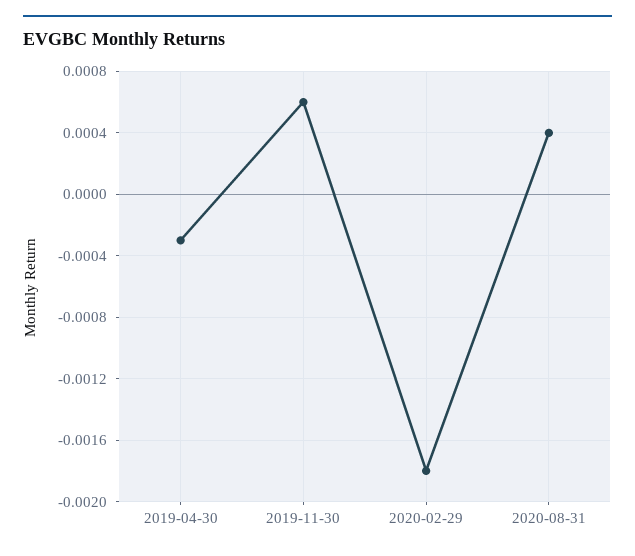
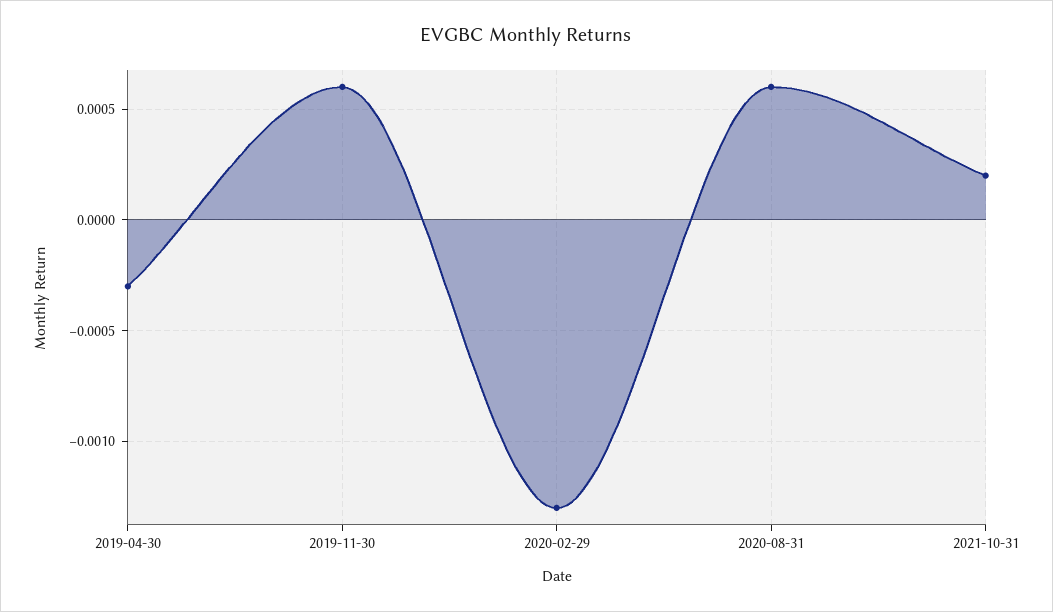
2020-02-29: -0.0018 -> -0.0013
2020-08-31: 0.0004 -> 0.0006
2021-10-31: none -> 0.0002

